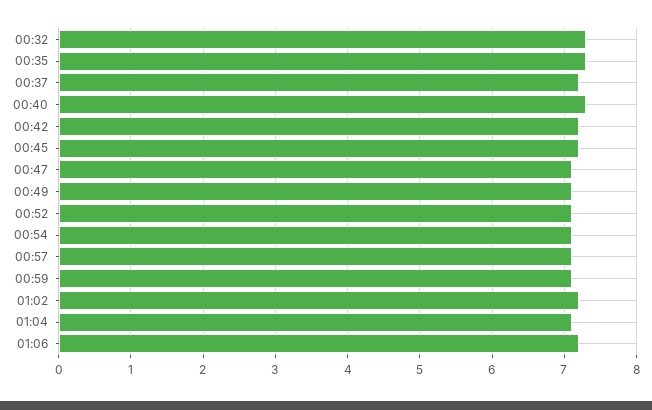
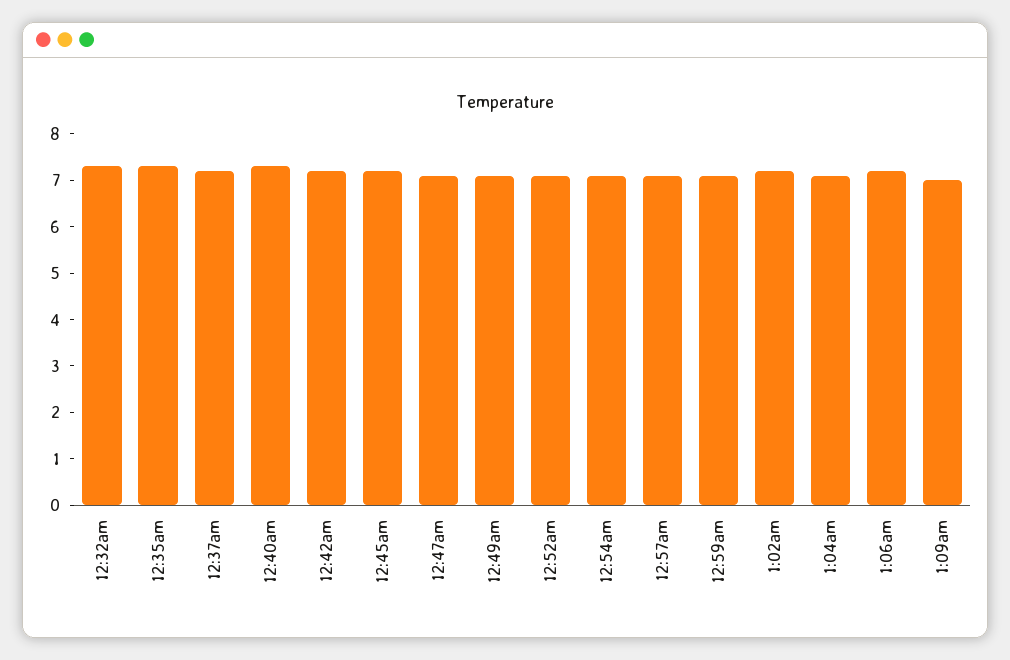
1:09am: none -> 7

